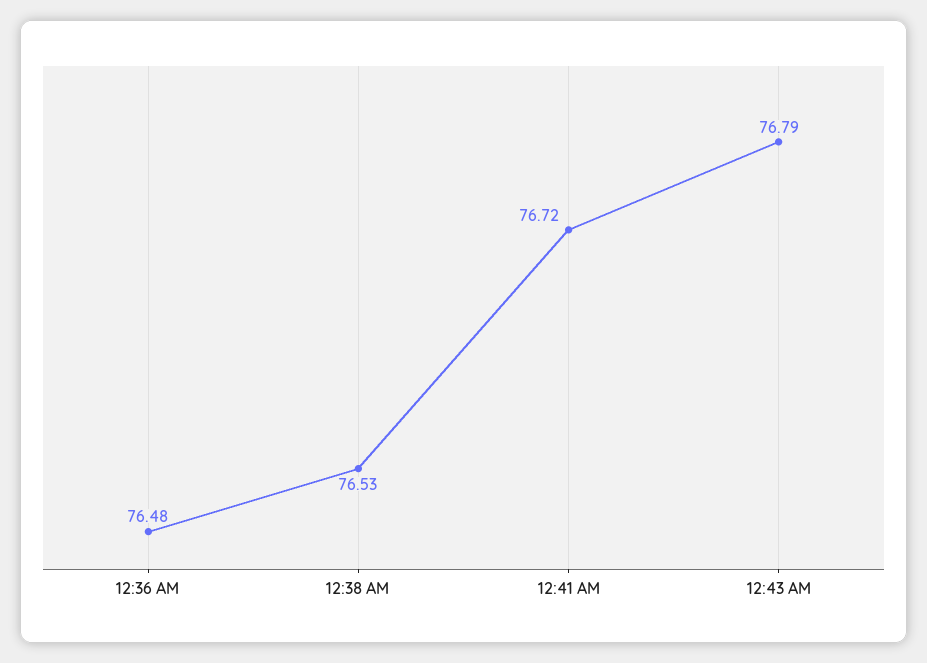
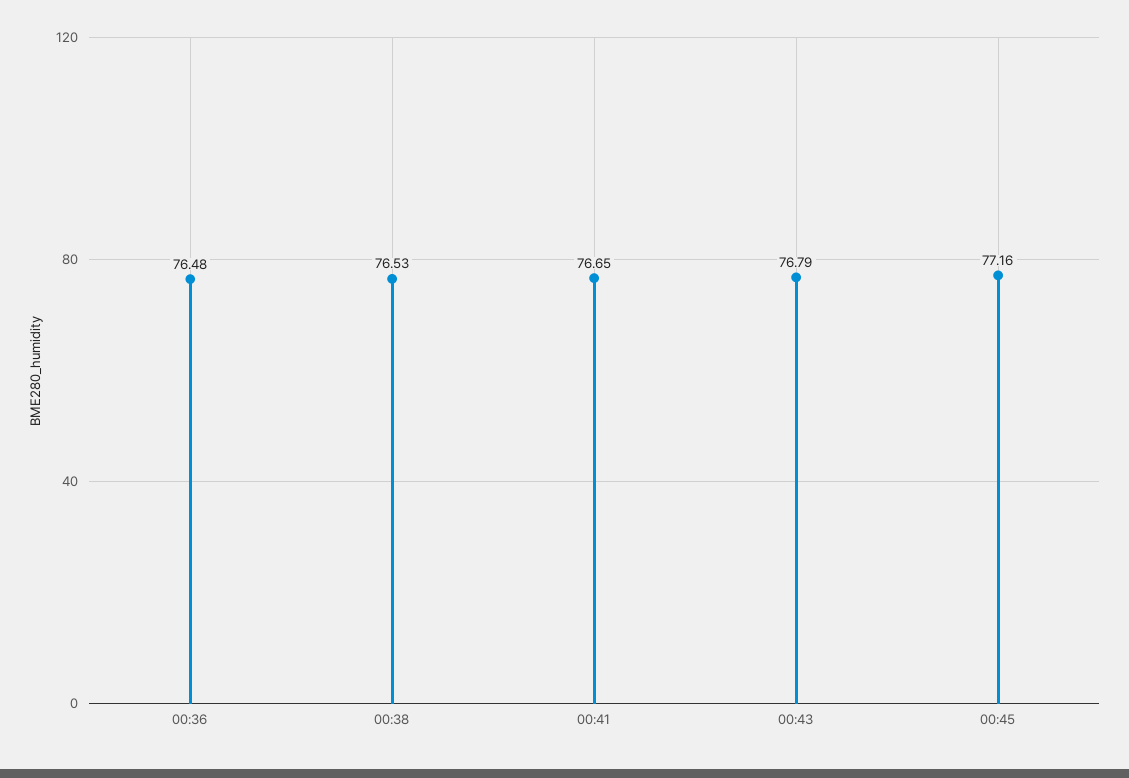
12:41 AM: 76.72 -> 76.65
00:45: none -> 77.16

